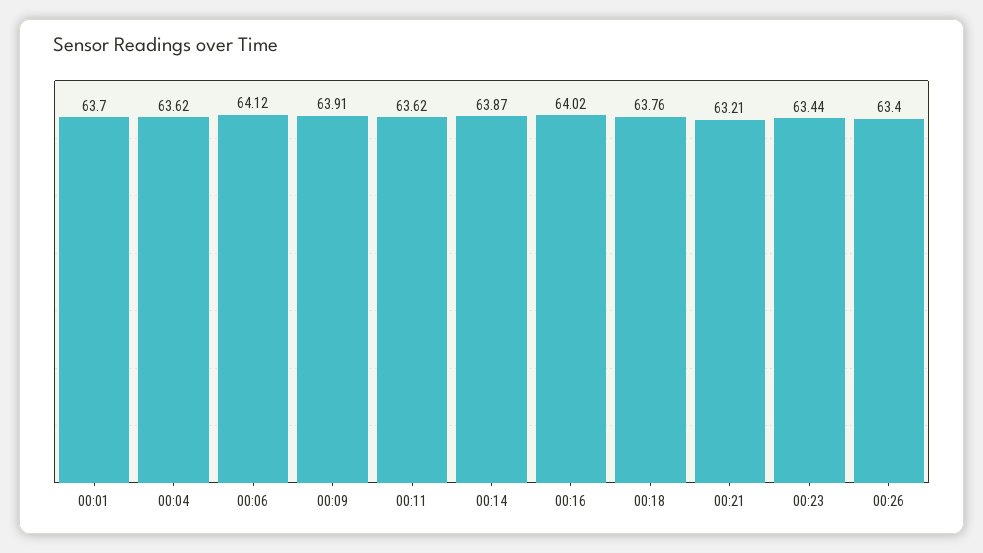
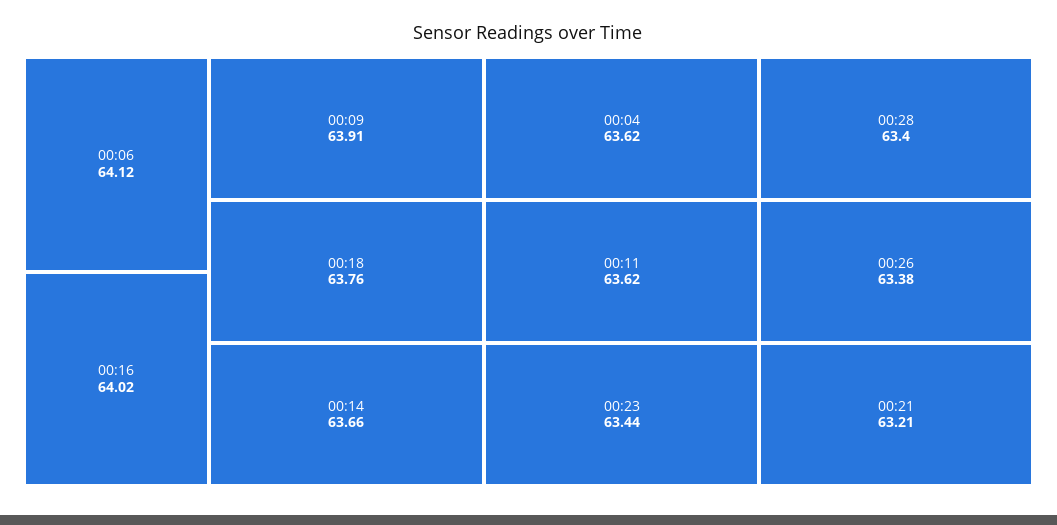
00:01: 63.7 -> none
00:14: 63.87 -> 63.66
00:26: 63.4 -> 63.38
00:28: none -> 63.4

